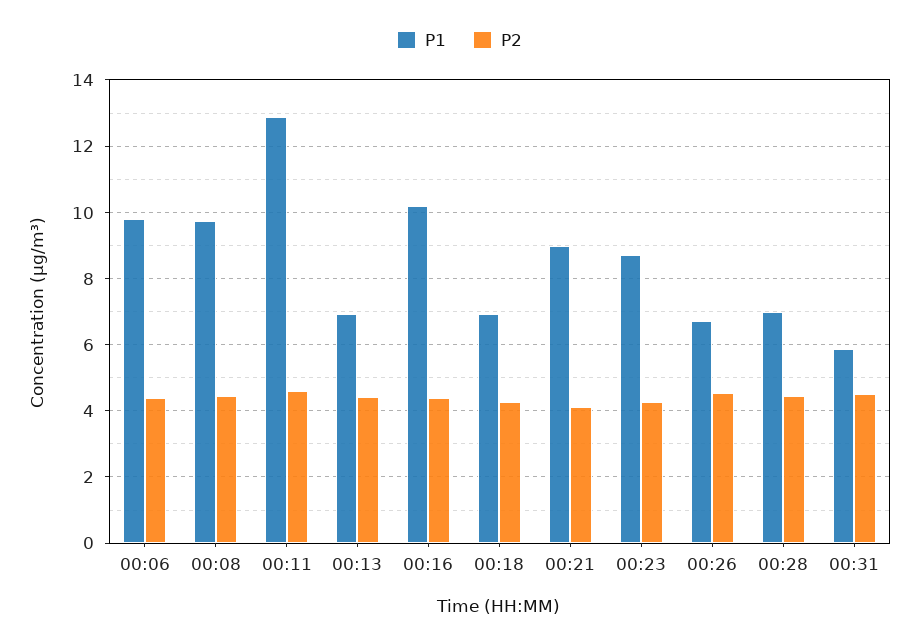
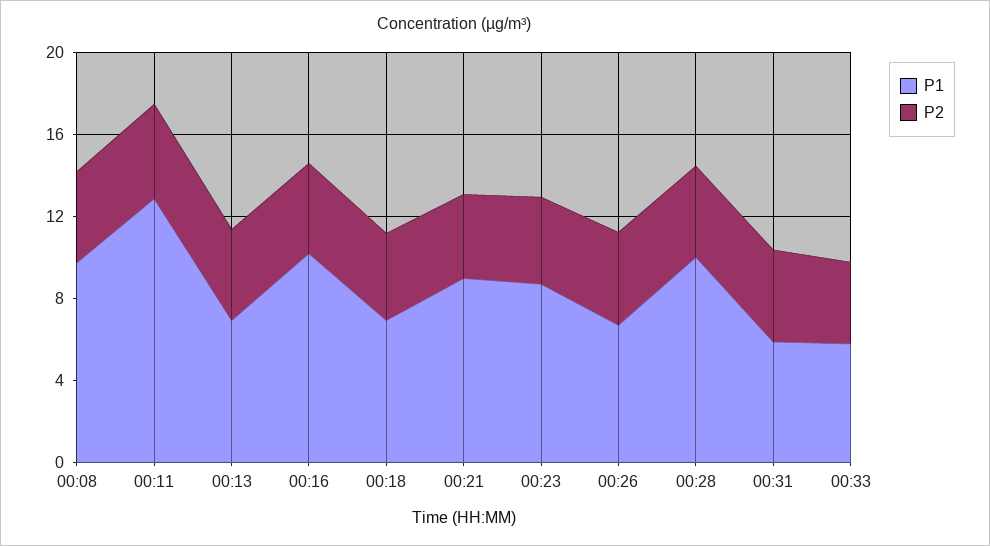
P1, 00:06: 9.8 -> none
P2, 00:06: 4.4 -> none
P1, 00:28: 7 -> 10
P1, 00:33: none -> 6
P2, 00:33: none -> 4

